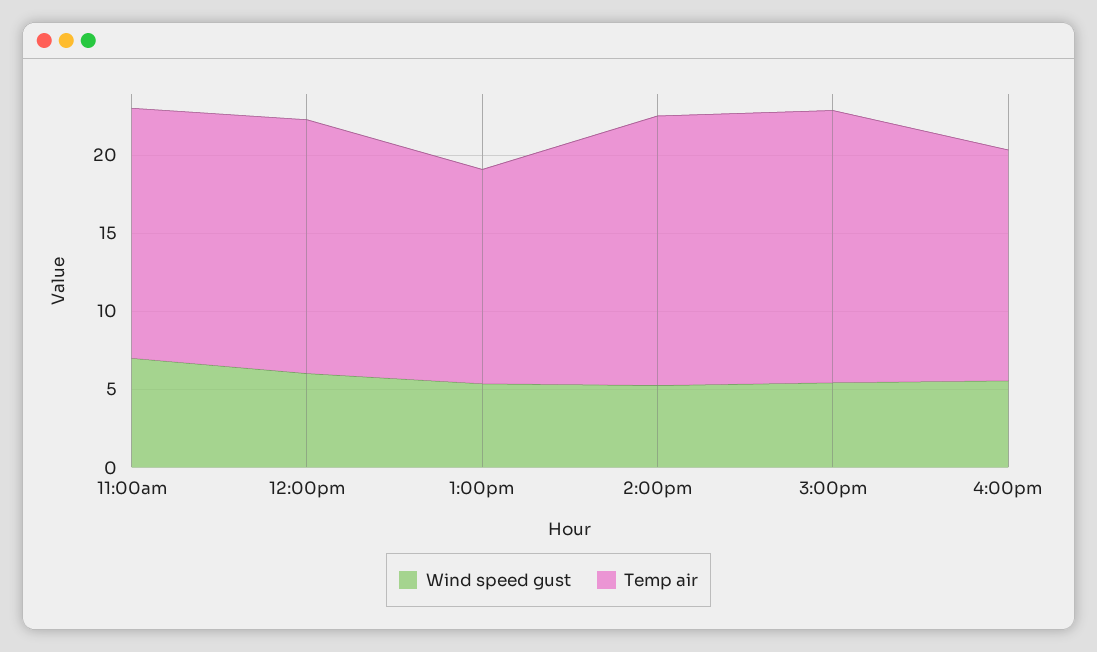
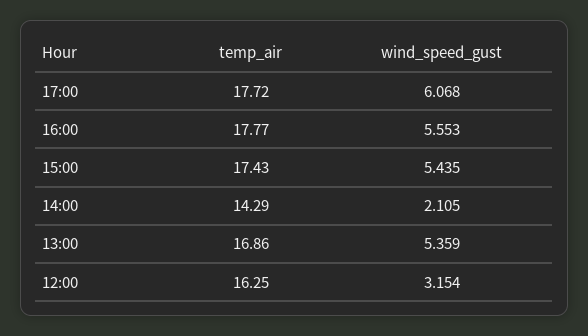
Wind speed gust, 11:00am: 7 -> none
Temp air, 11:00am: 16 -> none
Wind speed gust, 12:00pm: 6 -> 3.154
Temp air, 1:00pm: 14 -> 16.86
Wind speed gust, 2:00pm: 5 -> 2.105
Temp air, 2:00pm: 17 -> 14.29
Temp air, 4:00pm: 15 -> 17.77
Temp air, 17:00: none -> 17.72
Wind speed gust, 17:00: none -> 6.068

